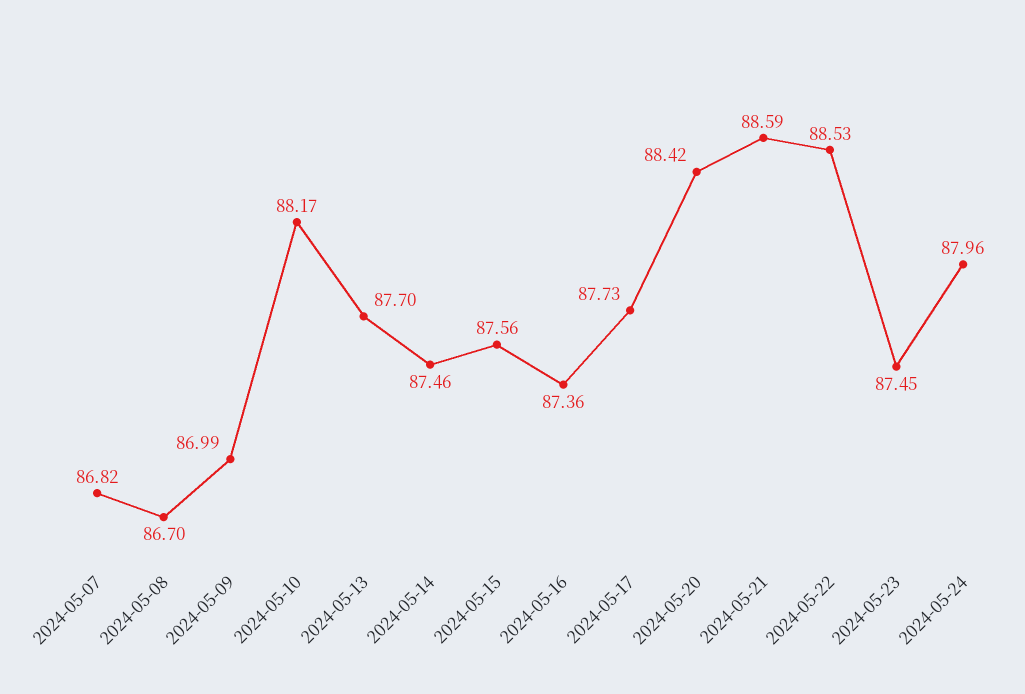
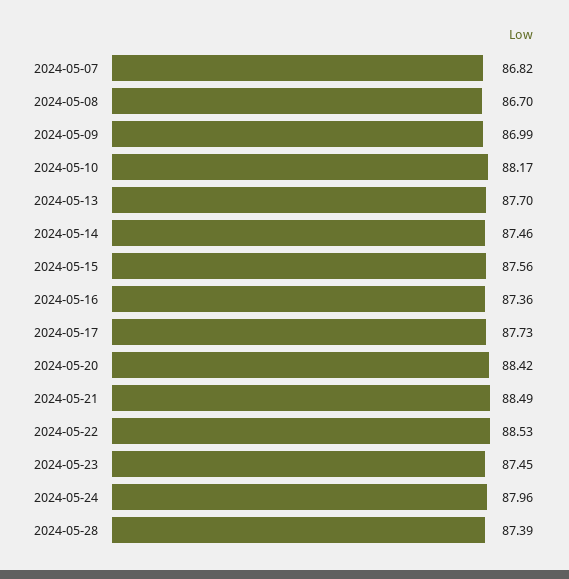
2024-05-21: 88.59 -> 88.49
2024-05-28: none -> 87.39

